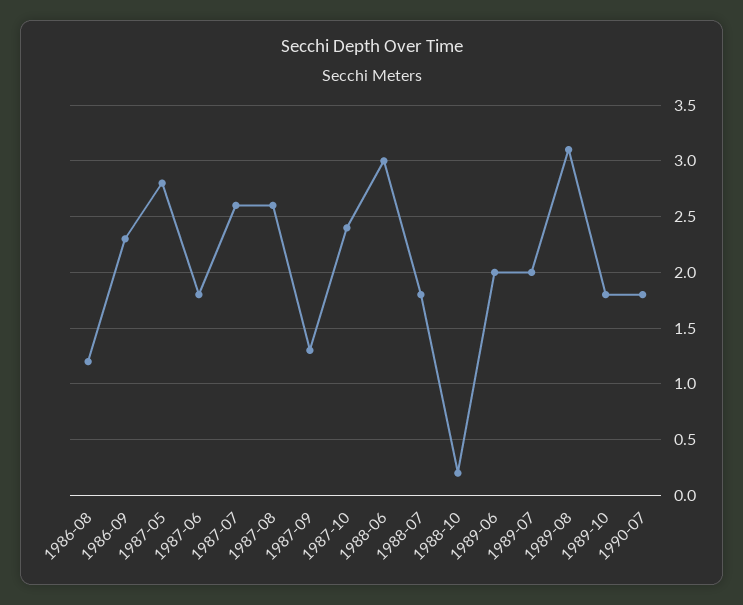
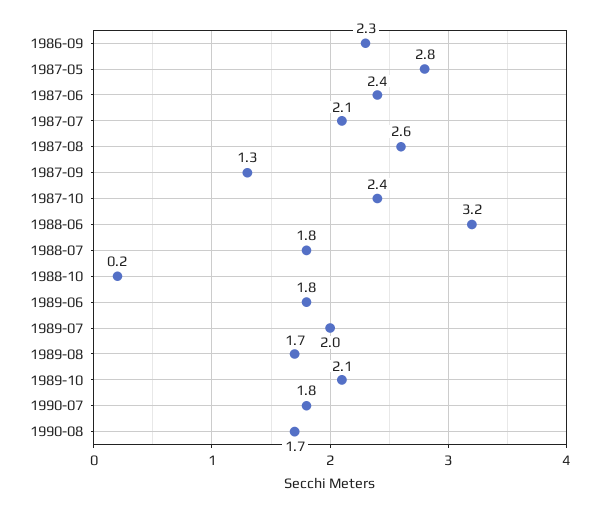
1986-08: 1.2 -> none
1987-06: 1.8 -> 2.4
1987-07: 2.6 -> 2.1
1988-06: 3 -> 3.2
1989-06: 2 -> 1.8
1989-08: 3.1 -> 1.7
1989-10: 1.8 -> 2.1
1990-08: none -> 1.7

